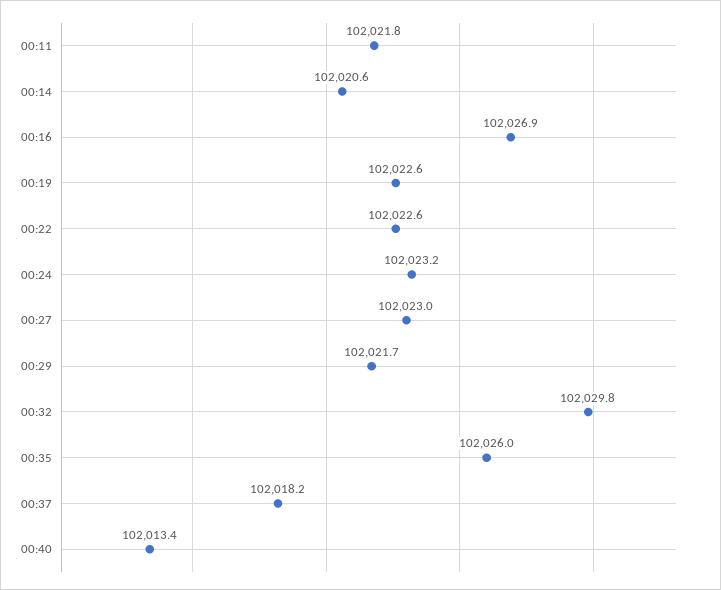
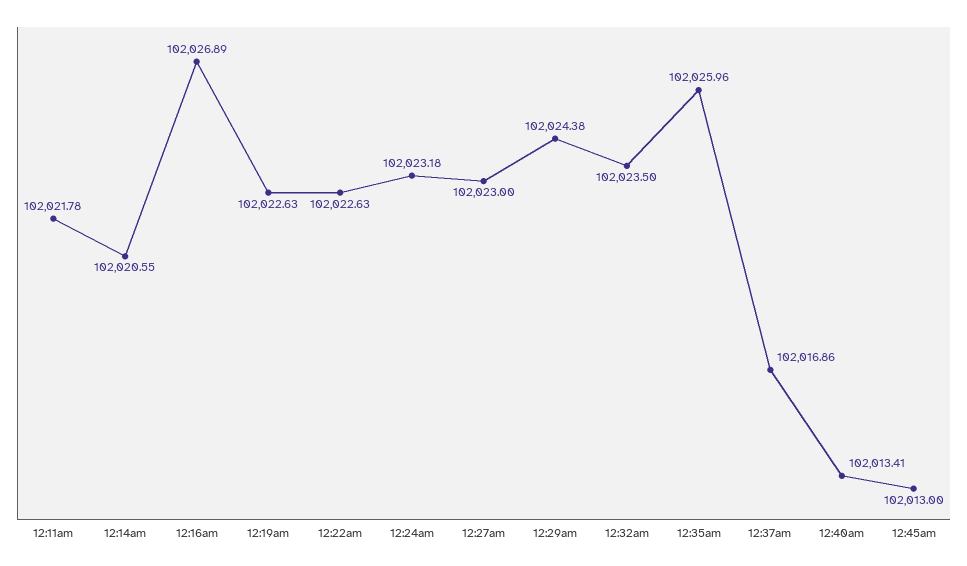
00:29: 102021.7 -> 102024.38
00:32: 102029.8 -> 102023.5
00:37: 102018.2 -> 102016.86
12:45am: none -> 102013

